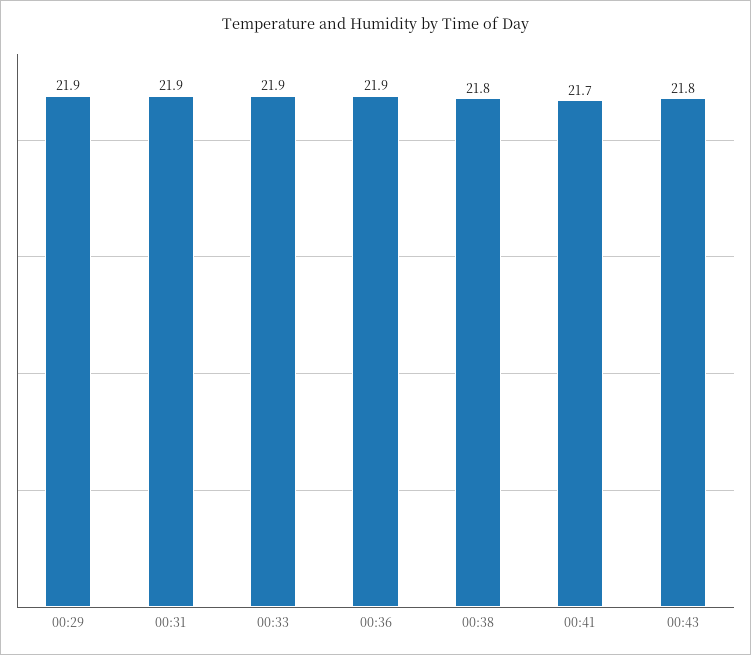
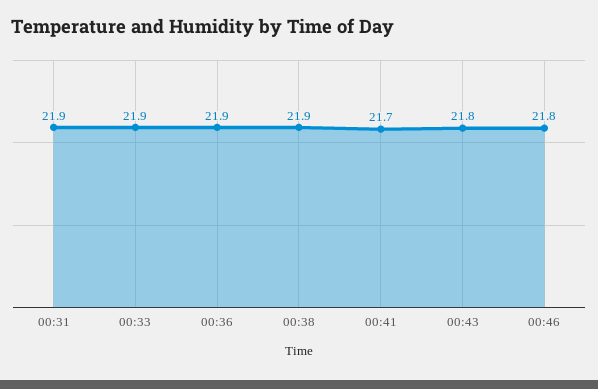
00:29: 21.9 -> none
00:38: 21.8 -> 21.9
00:46: none -> 21.8

